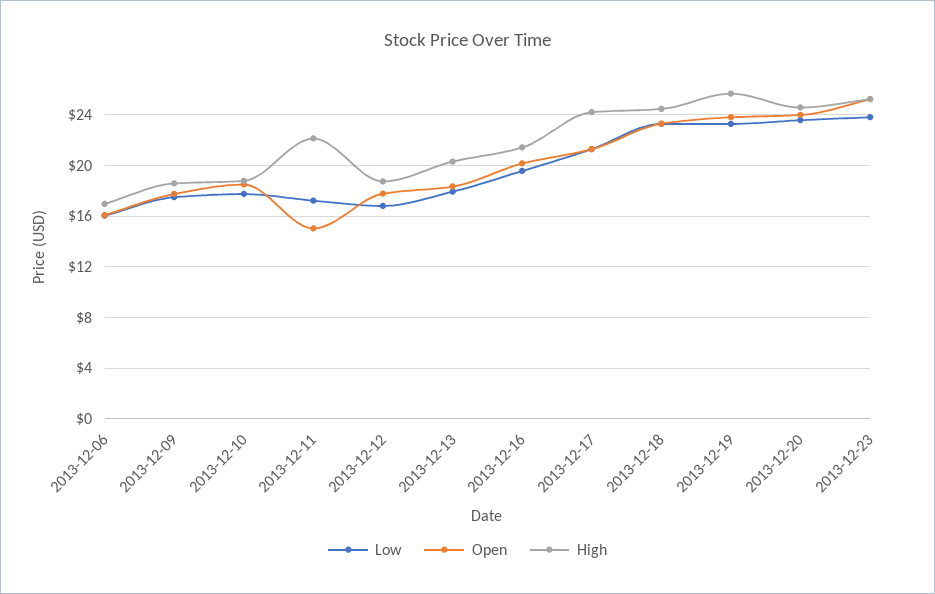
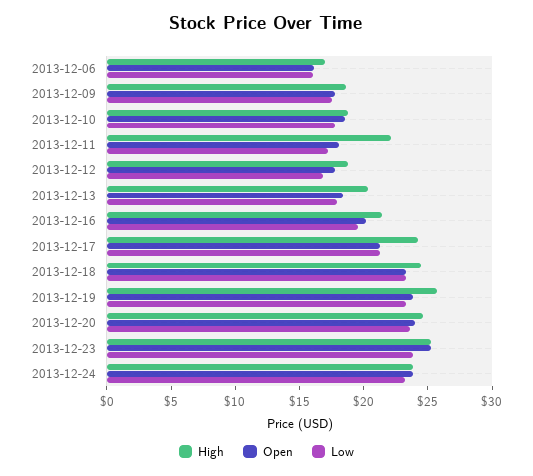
Open, 2013-12-11: 15 -> 18
High, 2013-12-24: none -> 24
Open, 2013-12-24: none -> 24
Low, 2013-12-24: none -> 23

